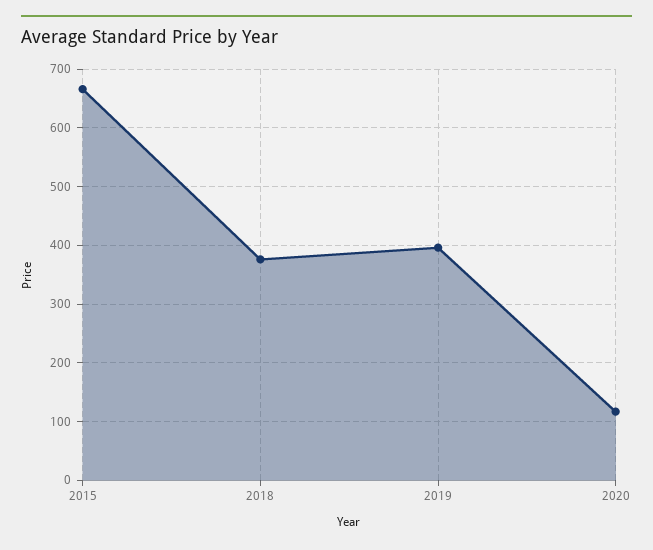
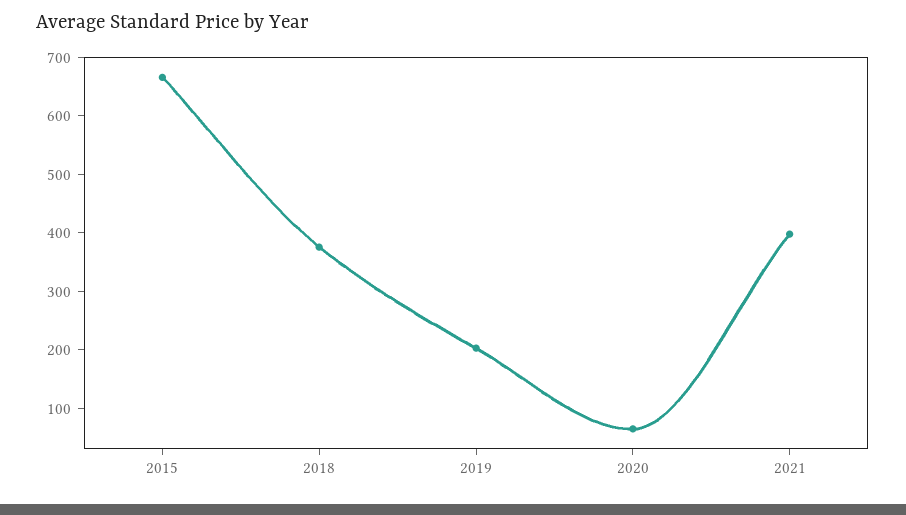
2019: 400 -> 200
2020: 120 -> 60
2021: none -> 400

